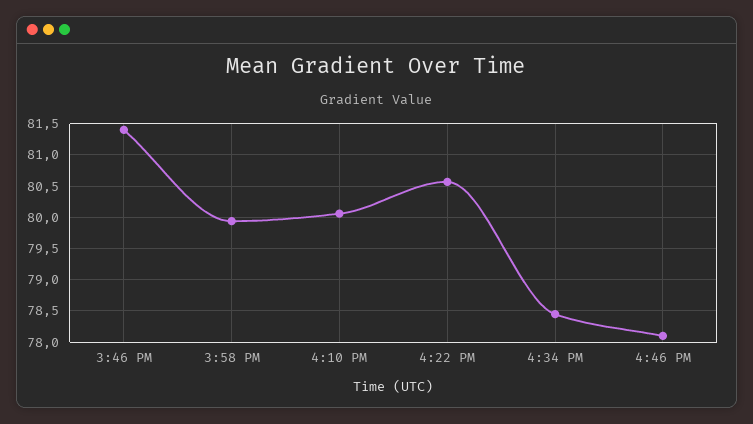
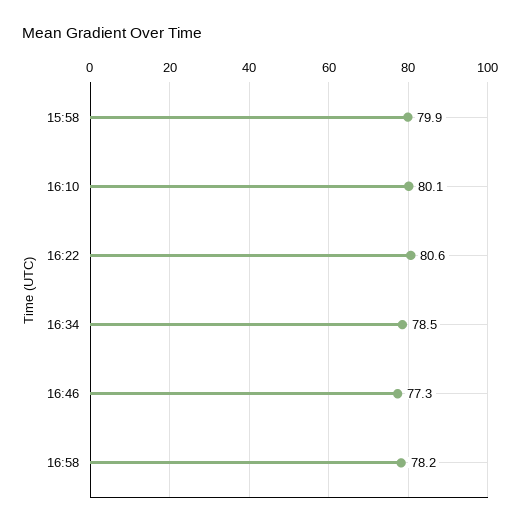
3:46 PM: 81.4 -> none
4:46 PM: 78.1 -> 77.3
16:58: none -> 78.2

